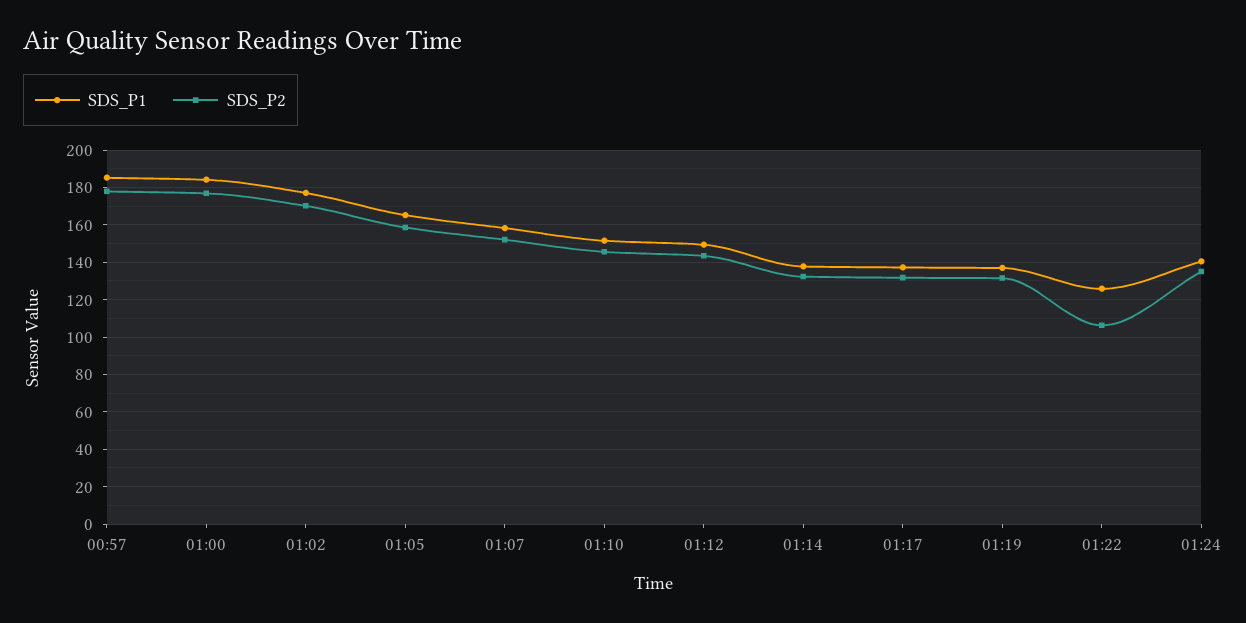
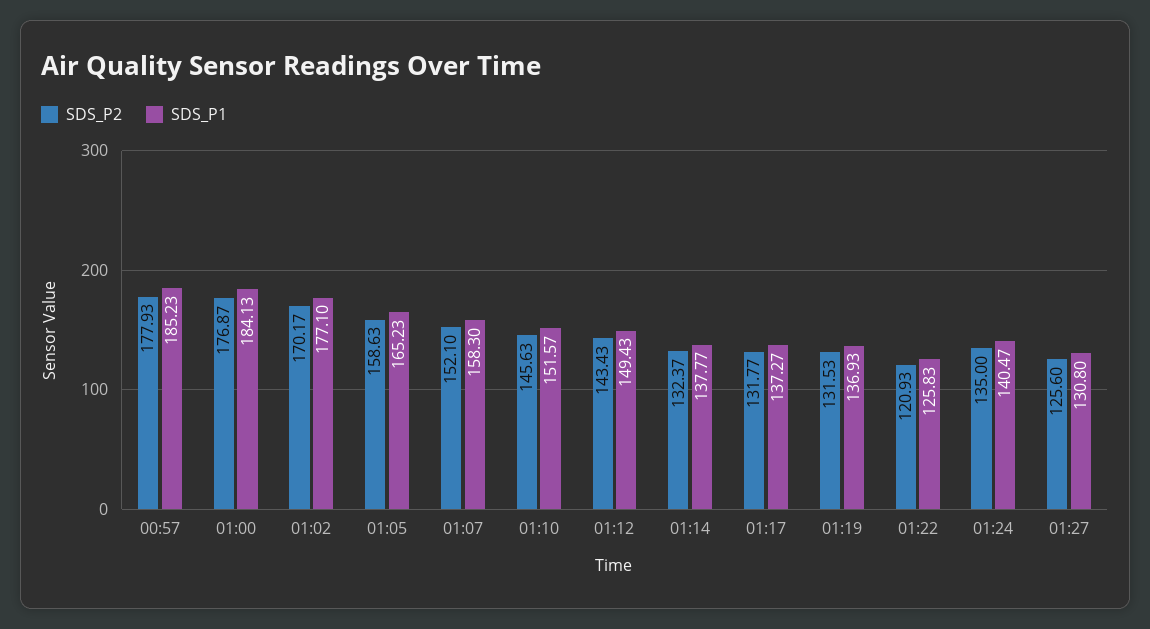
SDS_P2, 01:22: 105 -> 120.93
SDS_P2, 01:27: none -> 125.6
SDS_P1, 01:27: none -> 130.8

